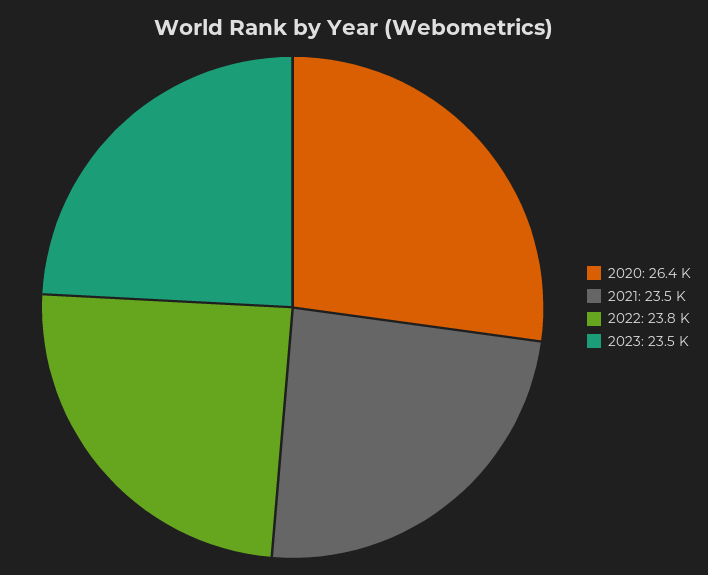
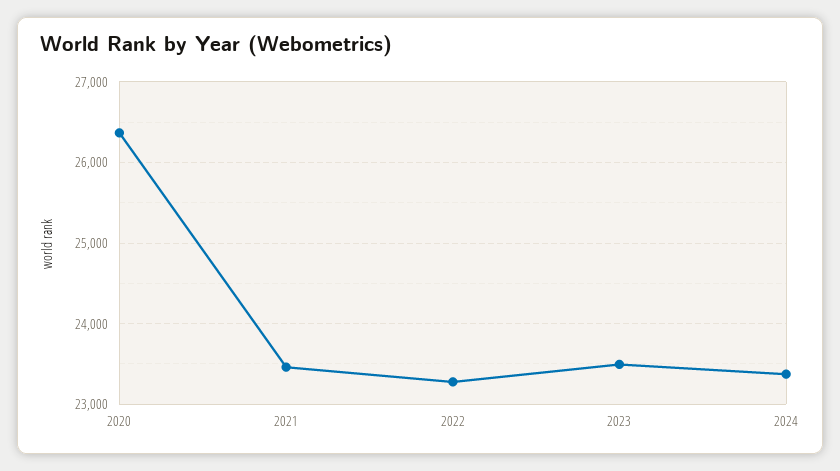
2022: 23800 -> 23300
2024: none -> 23400

